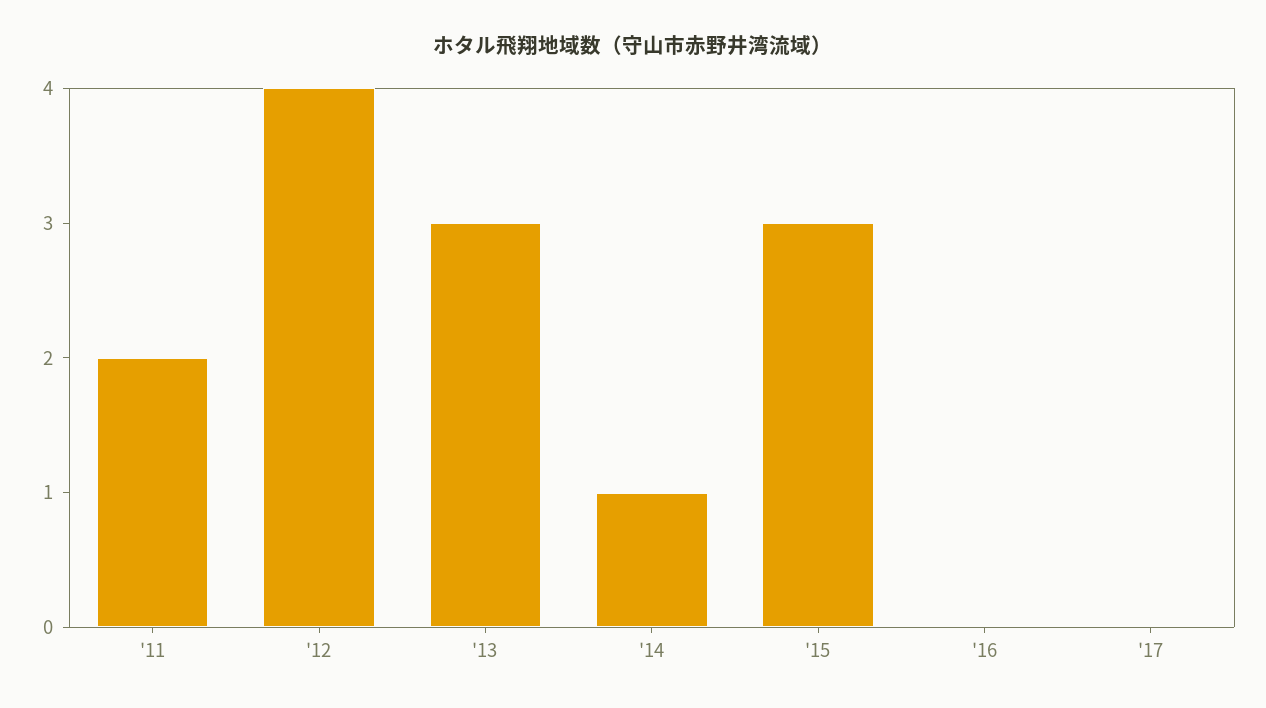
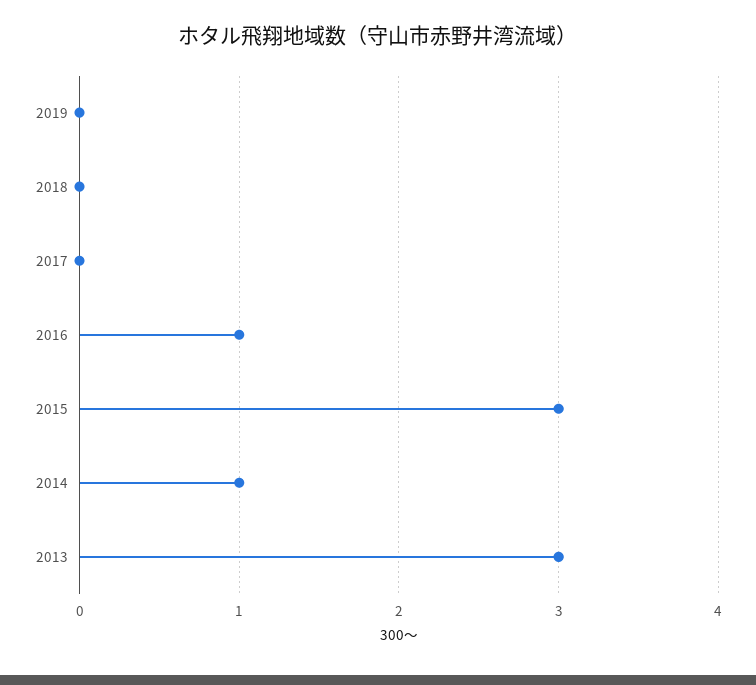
'11: 2 -> none
'12: 4 -> none
'16: 0 -> 1
2019: none -> 0
2018: none -> 0

